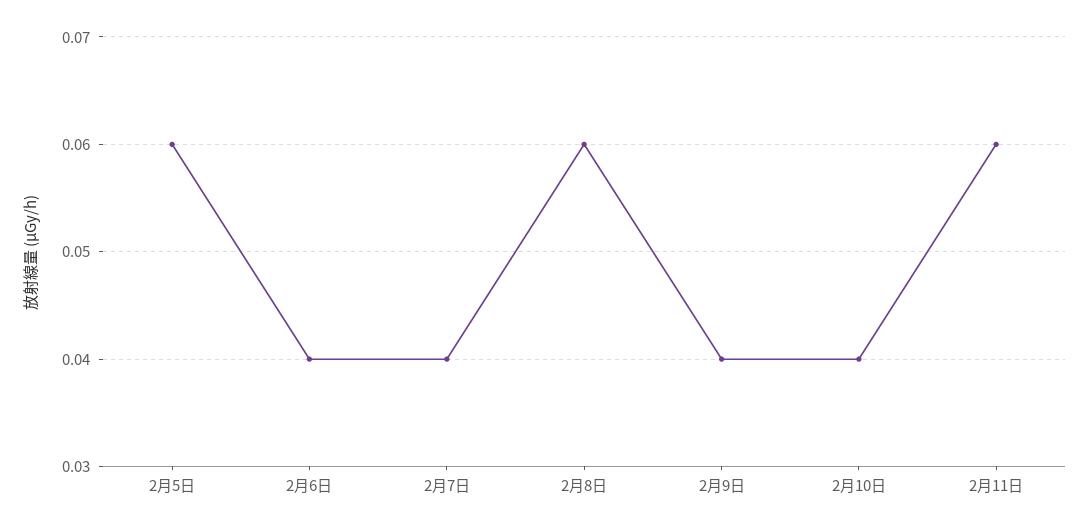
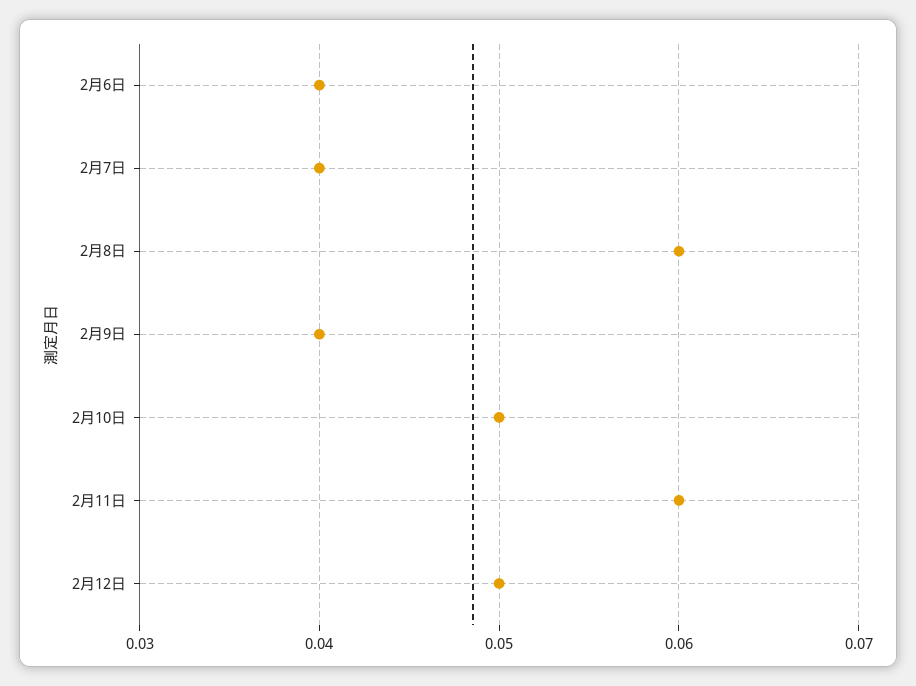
2月5日: 0.06 -> none
2月10日: 0.04 -> 0.05
2月12日: none -> 0.05

